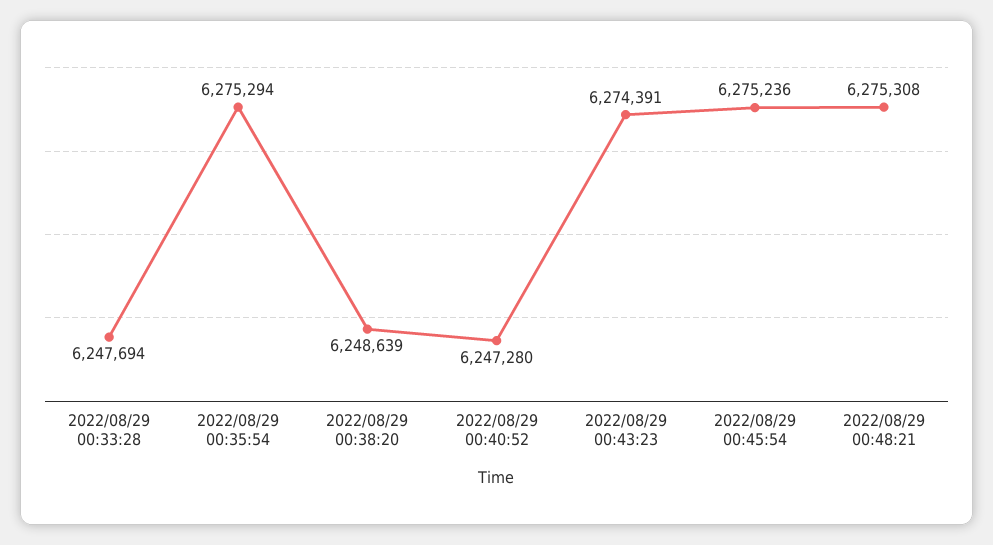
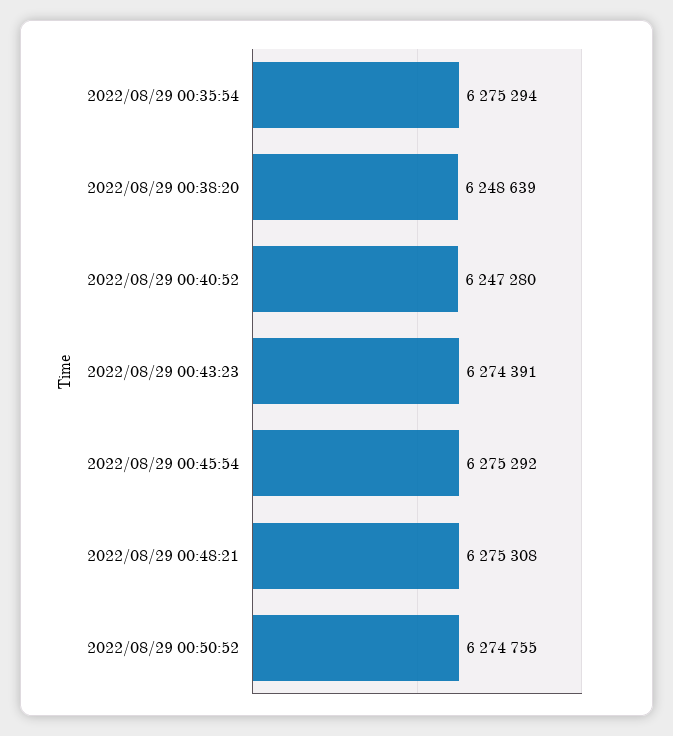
2022/08/29 00:33:28: 6247694 -> none
2022/08/29 00:45:54: 6275236 -> 6275292
2022/08/29 00:50:52: none -> 6274755

